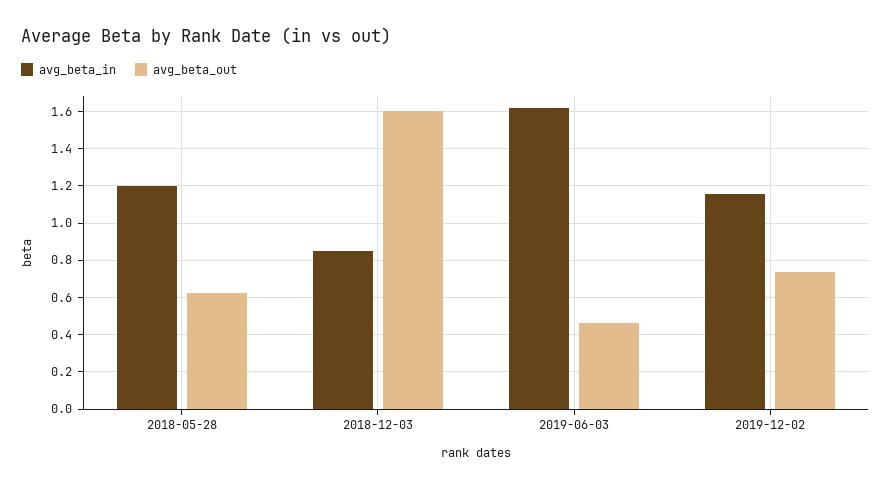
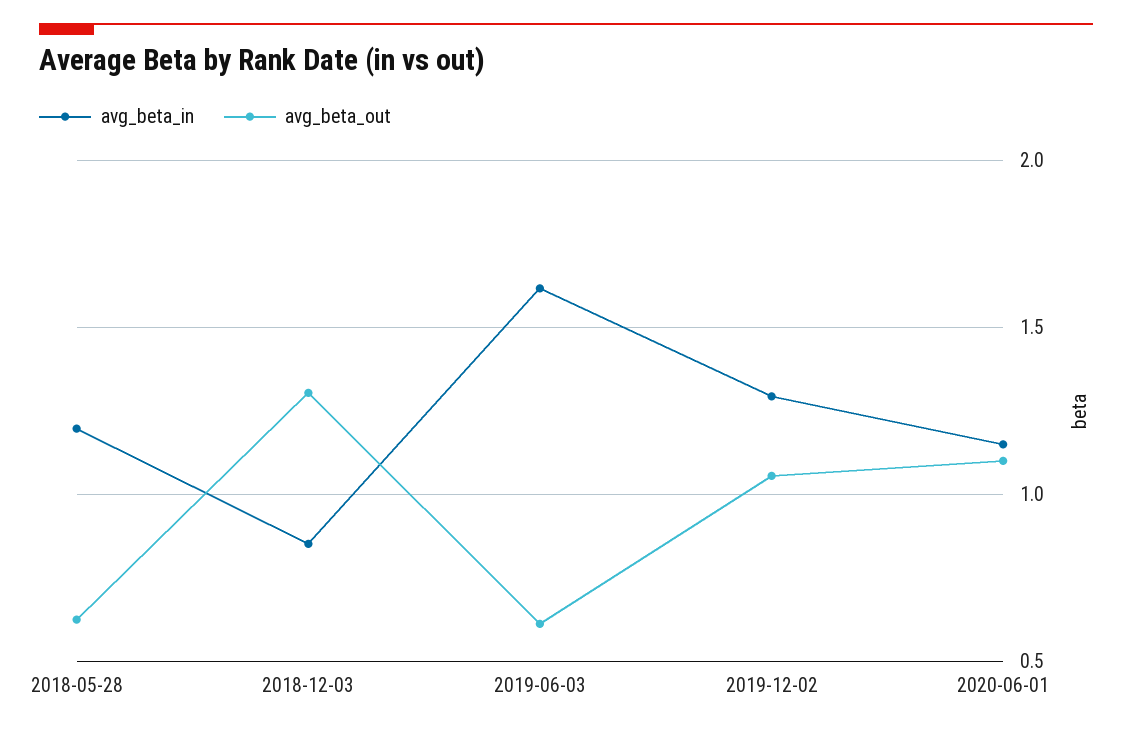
avg_beta_out, 2018-12-03: 1.6 -> 1.3
avg_beta_out, 2019-06-03: 0.45 -> 0.6
avg_beta_in, 2019-12-02: 1.15 -> 1.3
avg_beta_out, 2019-12-02: 0.75 -> 1.05
avg_beta_in, 2020-06-01: none -> 1.15
avg_beta_out, 2020-06-01: none -> 1.1

